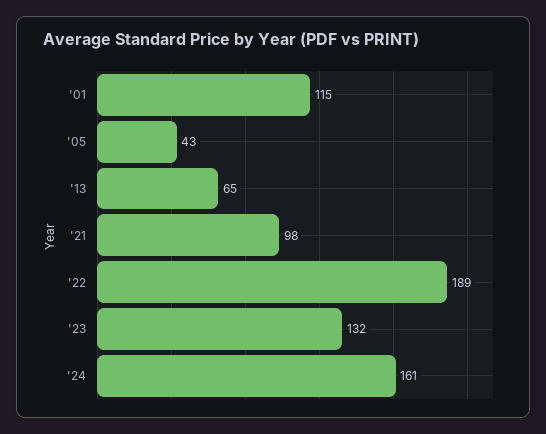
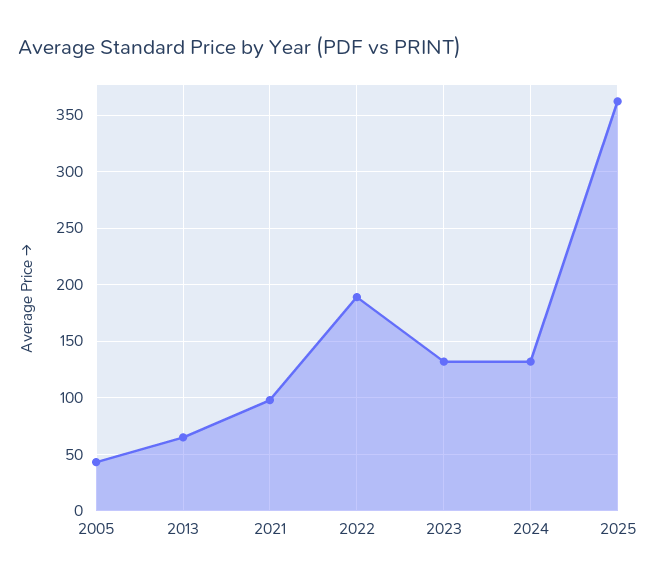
'01: 115 -> none
'24: 161 -> 130
2025: none -> 360

